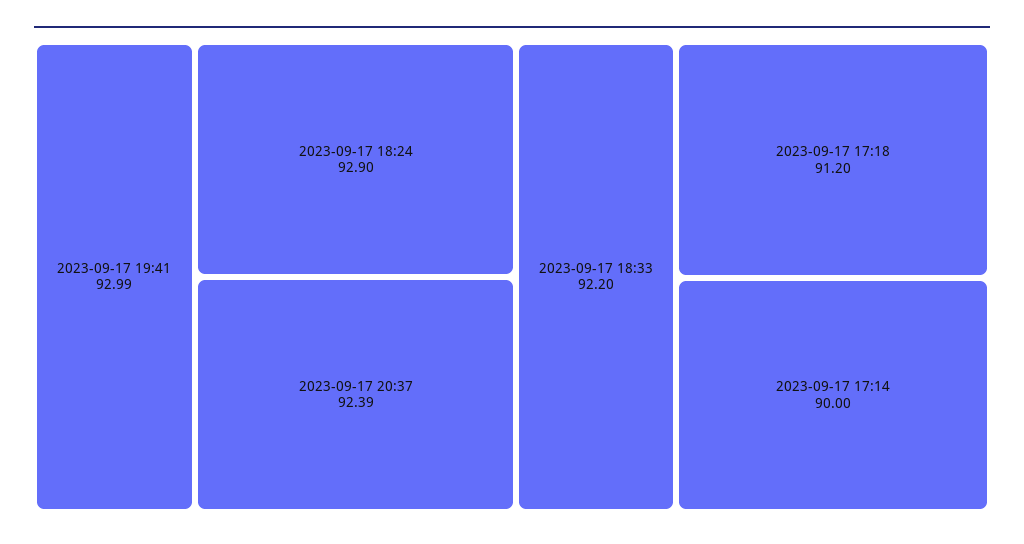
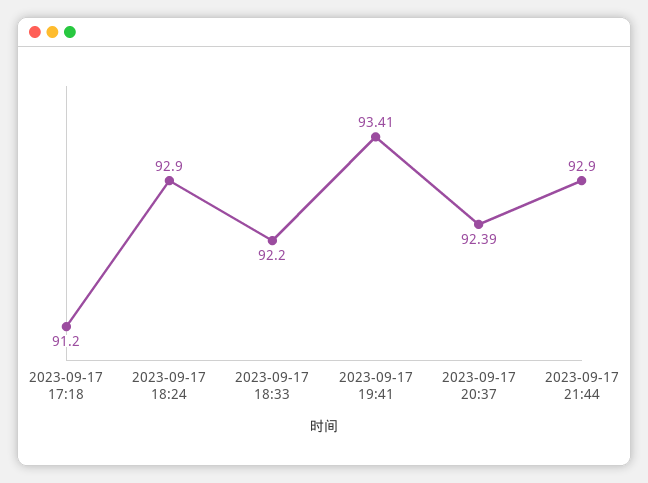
2023-09-17 19:41: 92.99 -> 93.41
2023-09-17 17:14: 90 -> none
2023-09-17 21:44: none -> 92.9

